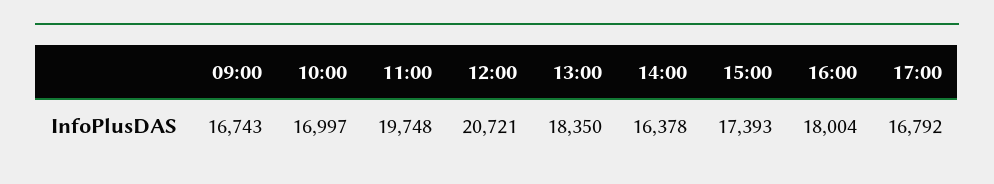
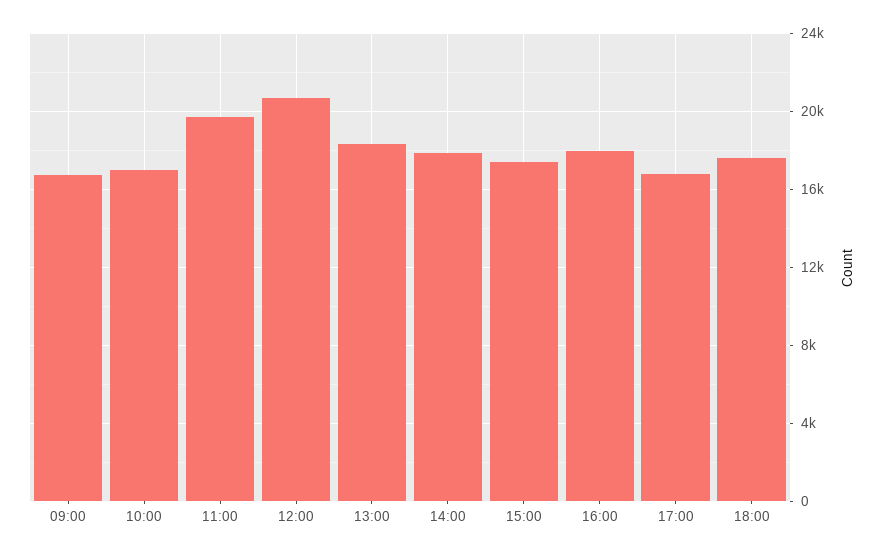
14:00: 16378 -> 18000
18:00: none -> 17500

